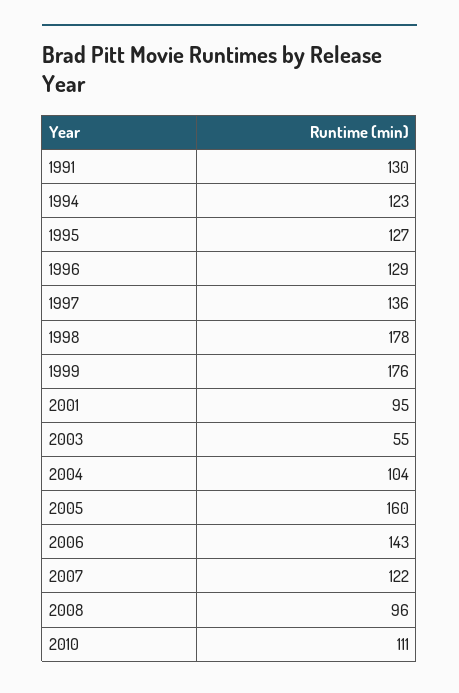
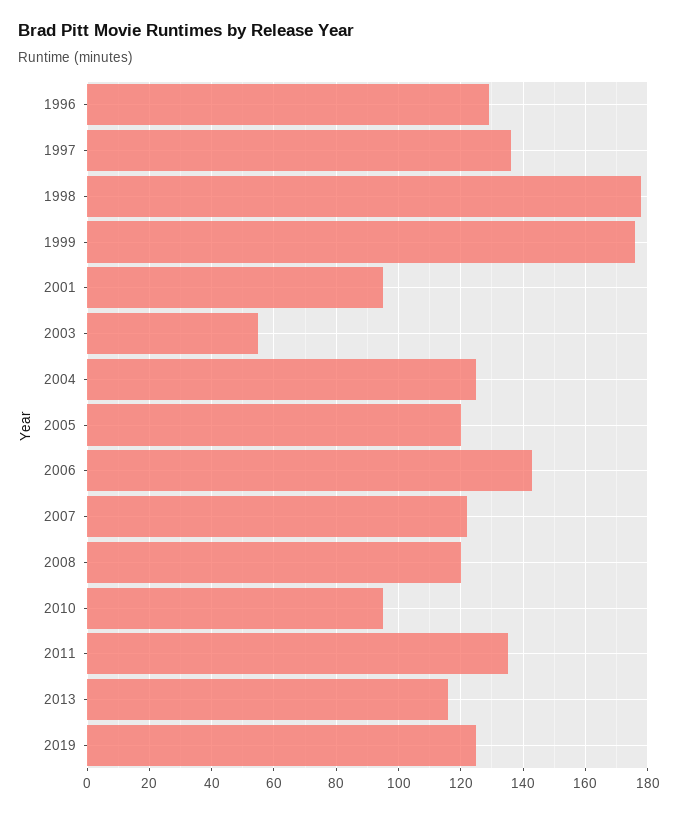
1991: 130 -> none
1994: 123 -> none
1995: 127 -> none
2004: 104 -> 125
2005: 160 -> 120
2008: 96 -> 120
2010: 111 -> 95
2011: none -> 135
2013: none -> 115
2019: none -> 125

